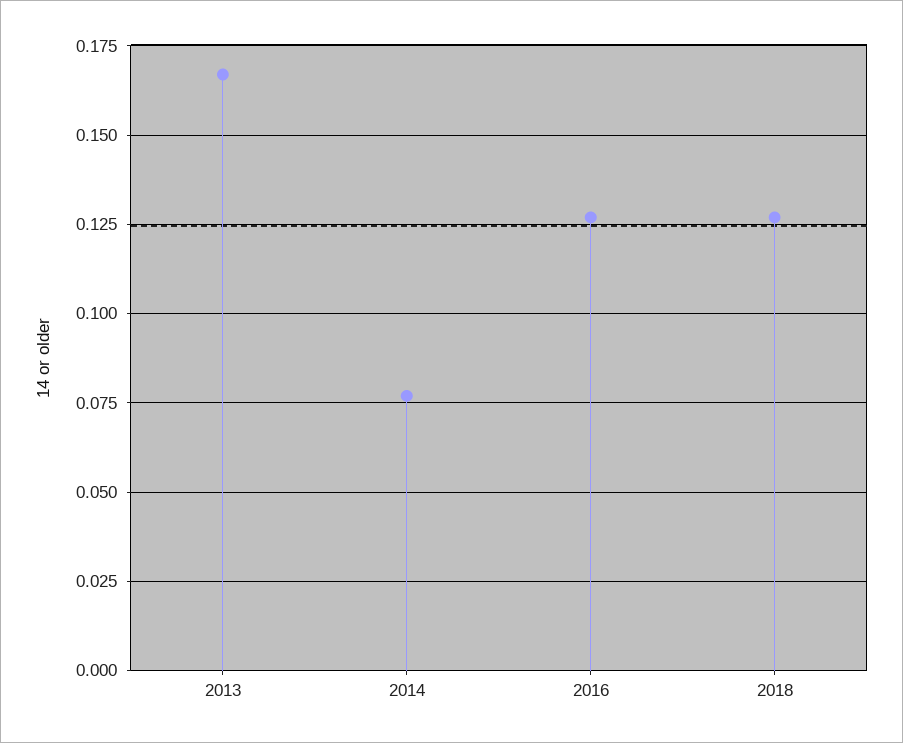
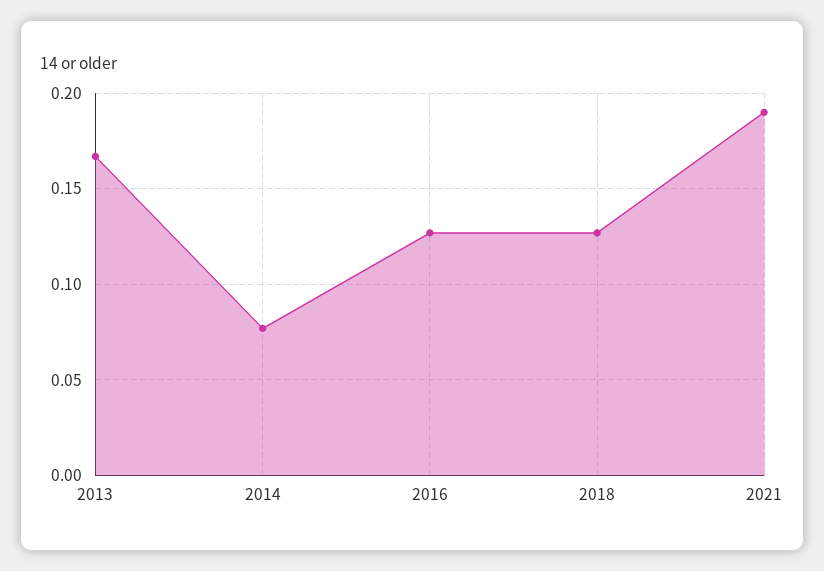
2021: none -> 0.19

